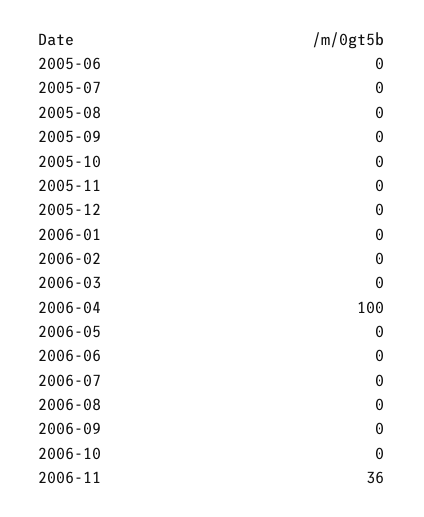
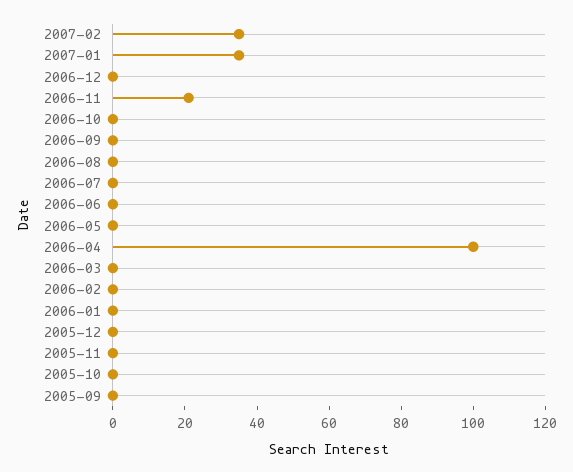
2005-06: 0 -> none
2005-07: 0 -> none
2005-08: 0 -> none
2006-11: 36 -> 20
2007-02: none -> 35
2007-01: none -> 35
2006-12: none -> 0

